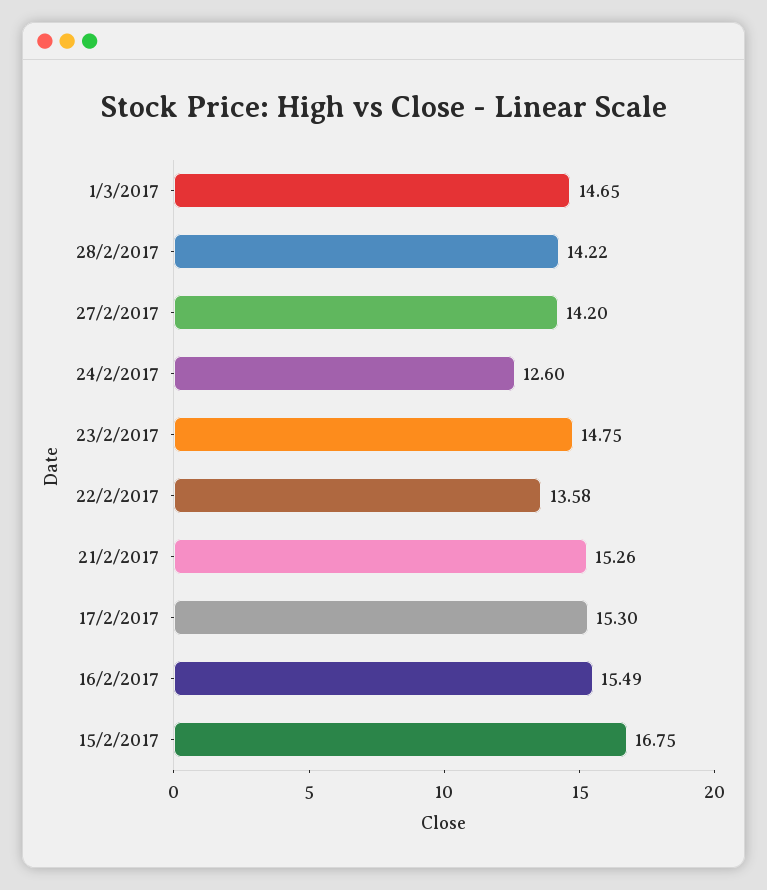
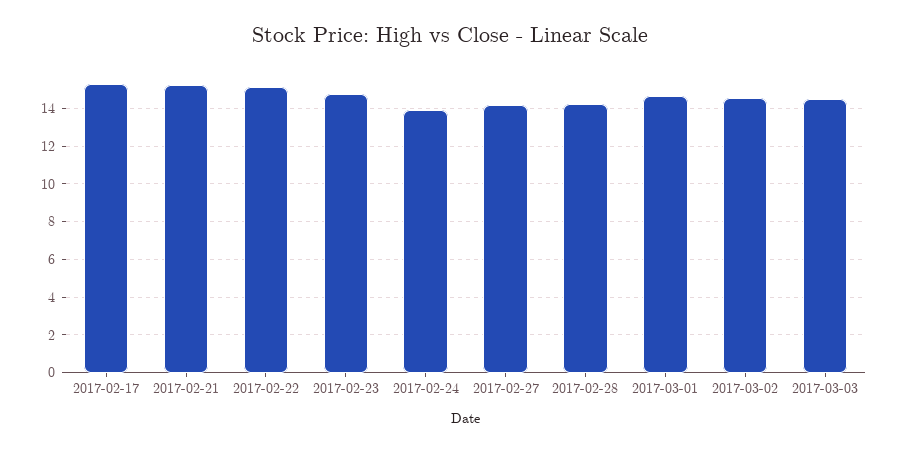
24/2/2017: 12.6 -> 14
22/2/2017: 13.58 -> 15
16/2/2017: 15.49 -> none
15/2/2017: 16.75 -> none
2017-03-02: none -> 14.5
2017-03-03: none -> 14.5

